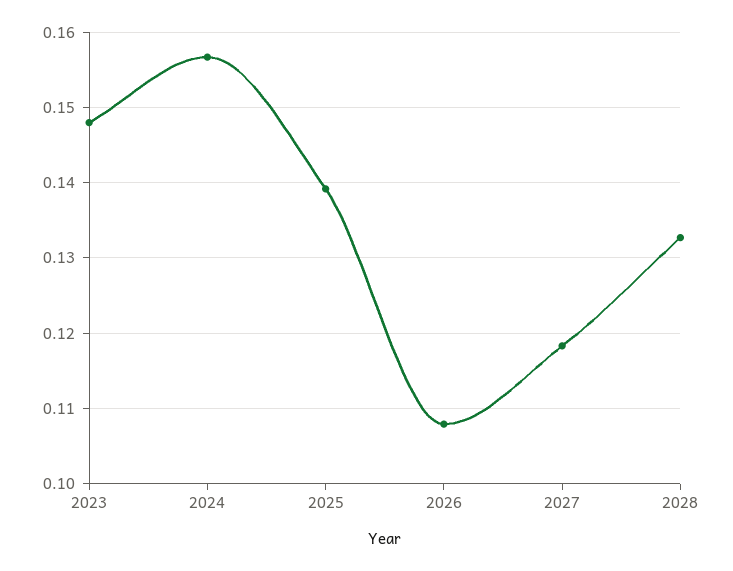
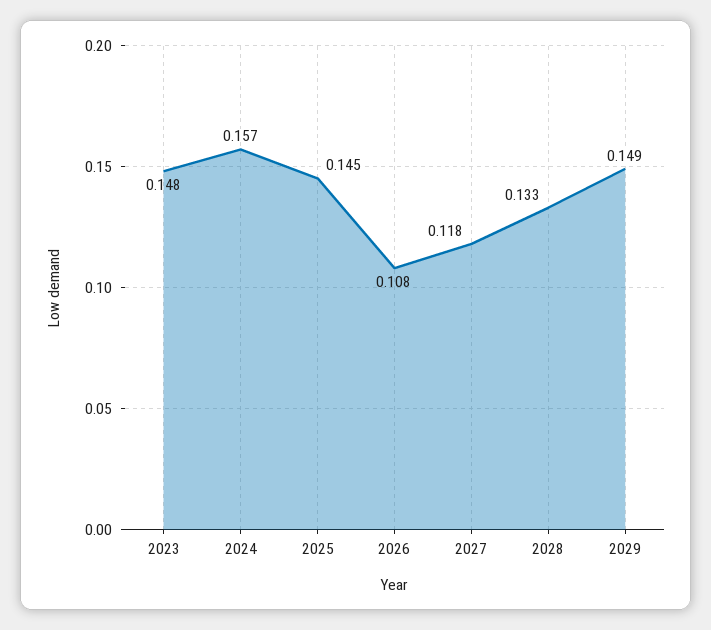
2025: 0.139 -> 0.145
2029: none -> 0.149

